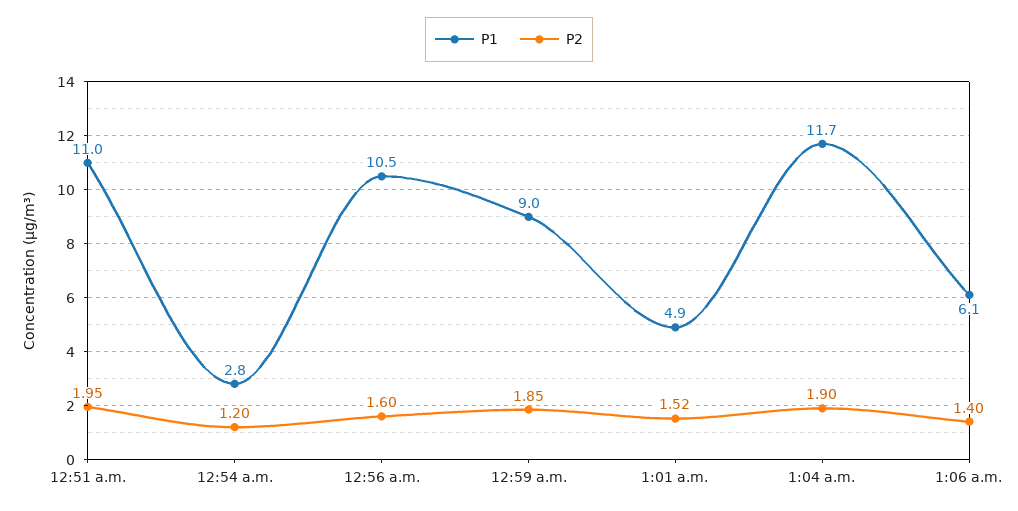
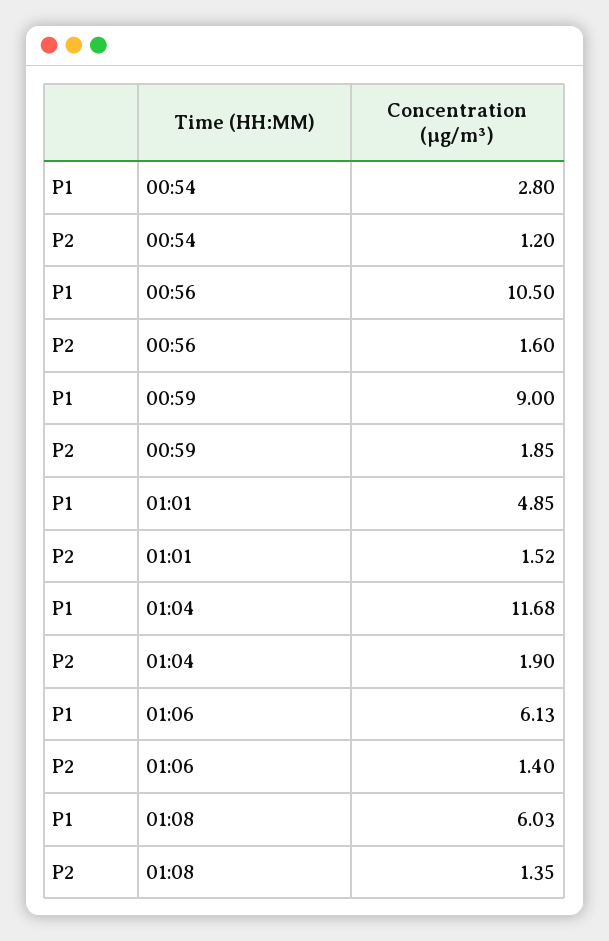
P1, 12:51 a.m.: 11 -> none
P2, 12:51 a.m.: 1.95 -> none
P1, 01:08: none -> 6.03
P2, 01:08: none -> 1.35

